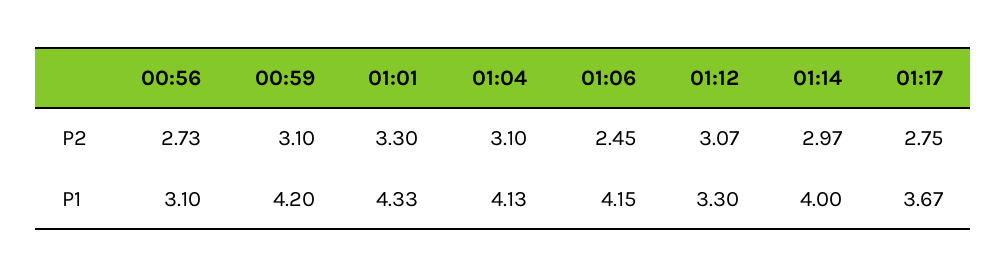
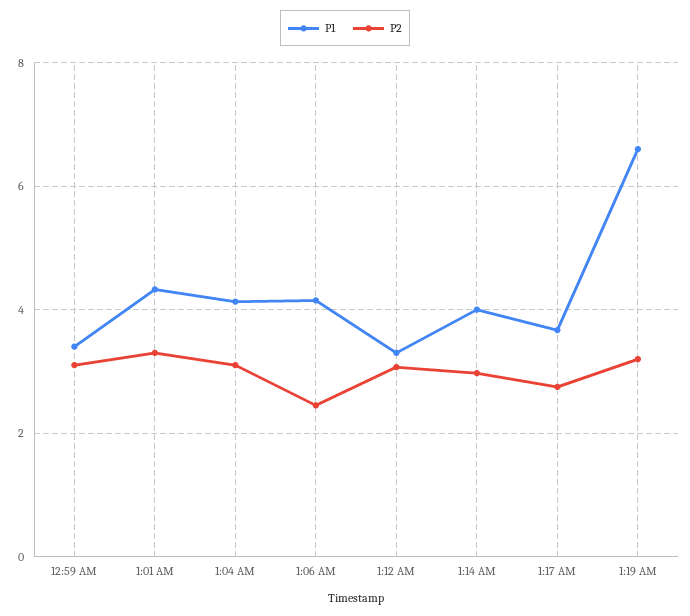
P2, 00:56: 2.73 -> none
P1, 00:56: 3.1 -> none
P1, 00:59: 4.2 -> 3.4
P1, 1:19 AM: none -> 6.6
P2, 1:19 AM: none -> 3.2

